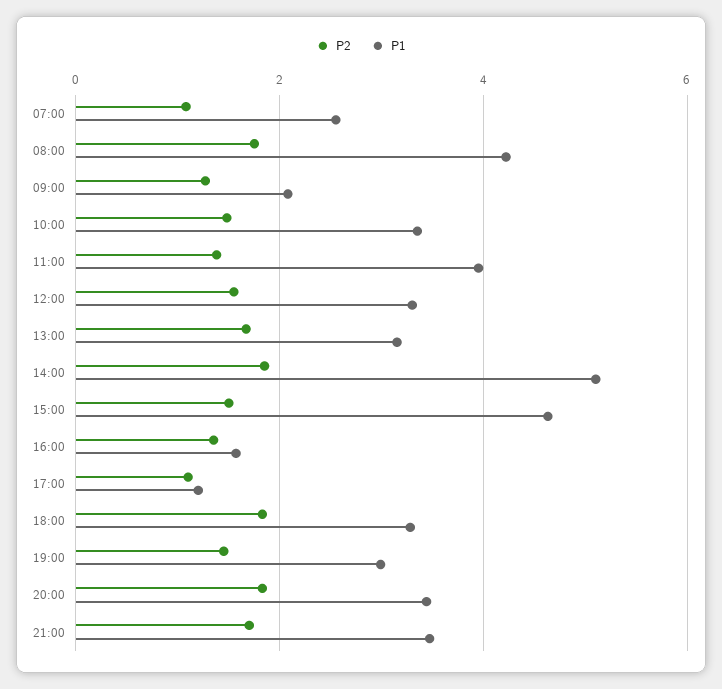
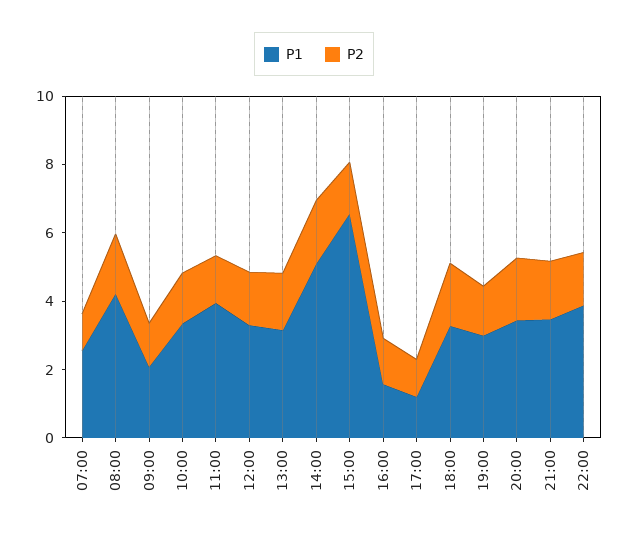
P1, 15:00: 4.6 -> 6.5
P1, 22:00: none -> 4
P2, 22:00: none -> 1.5

